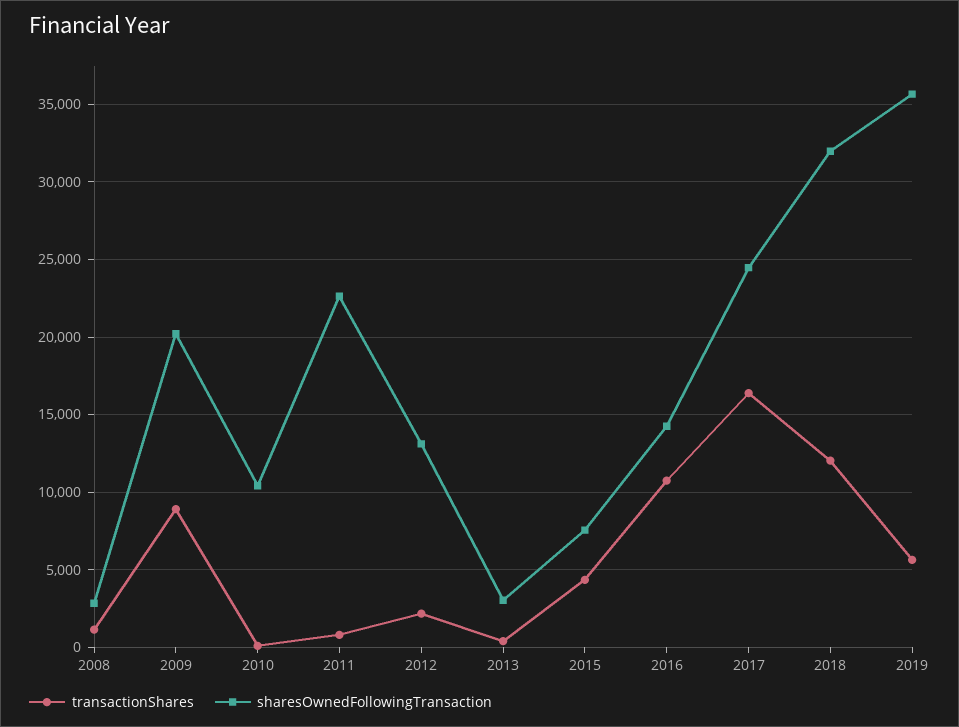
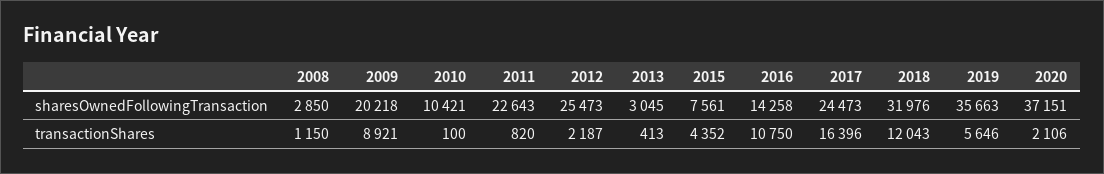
sharesOwnedFollowingTransaction, 2012: 13000 -> 25473
sharesOwnedFollowingTransaction, 2020: none -> 37151
transactionShares, 2020: none -> 2106

